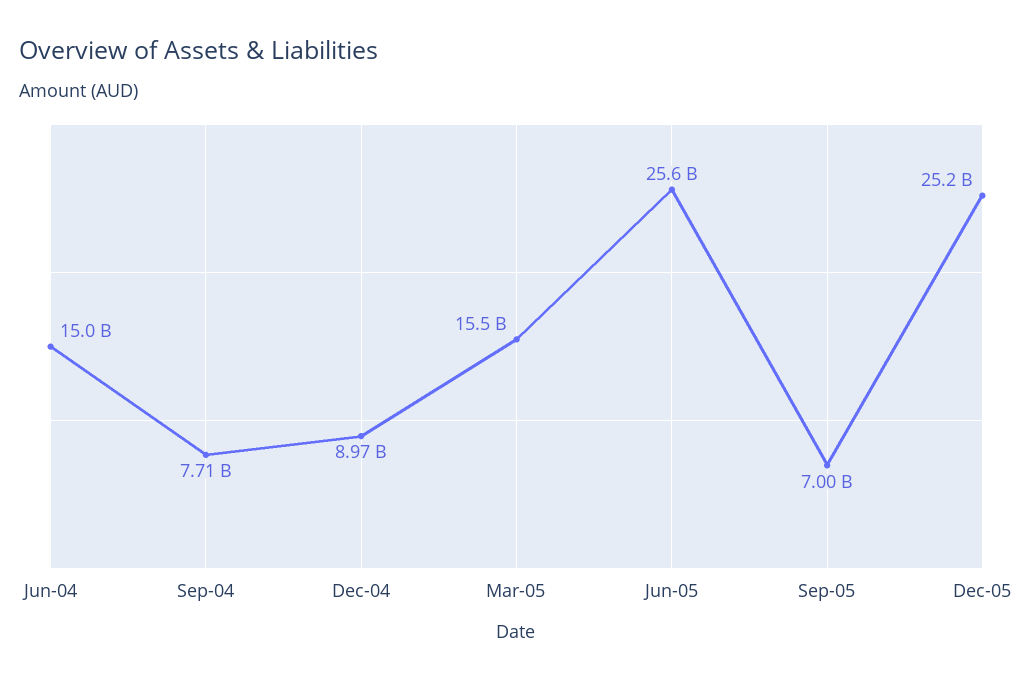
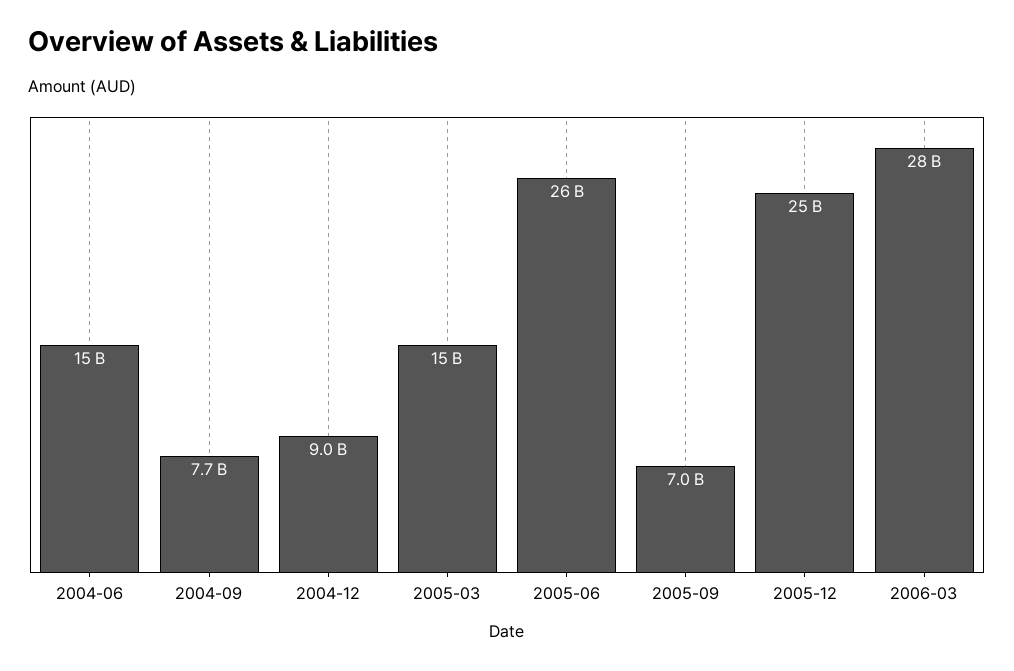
2006-03: none -> 28000000000

